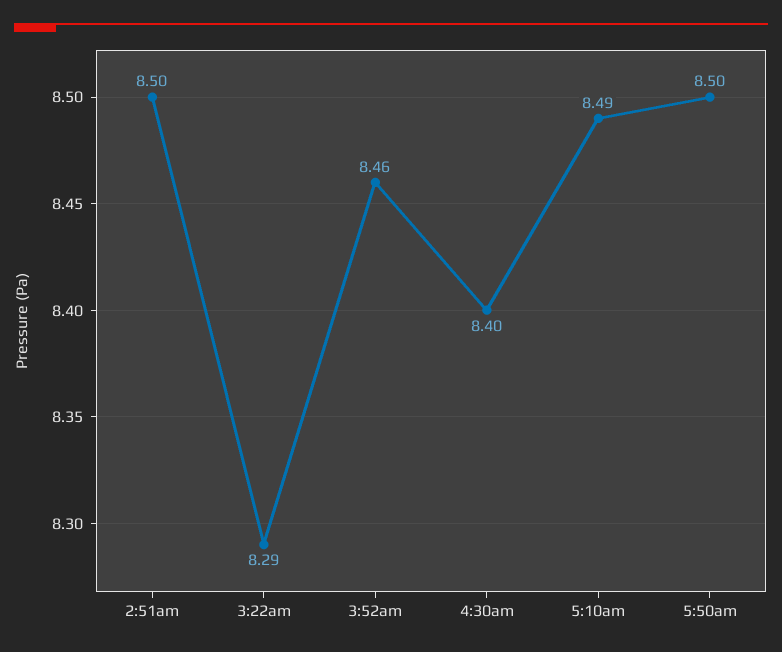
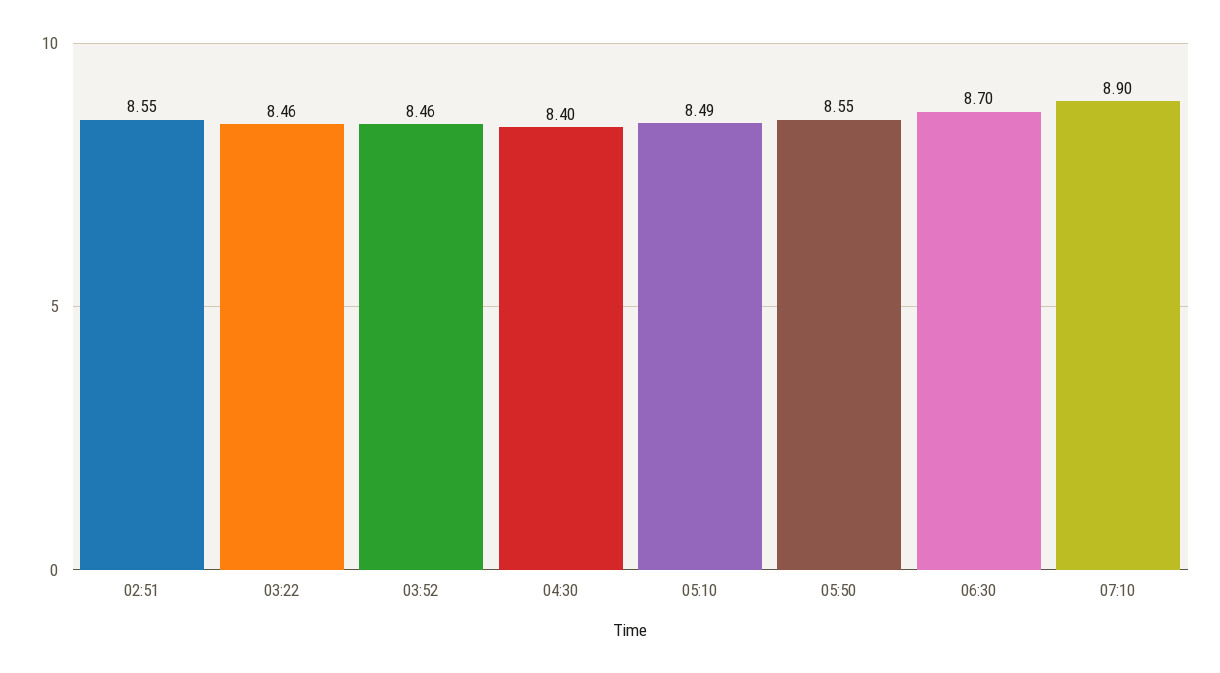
2:51am: 8.5 -> 8.55
3:22am: 8.29 -> 8.46
5:50am: 8.5 -> 8.55
06:30: none -> 8.7
07:10: none -> 8.9

